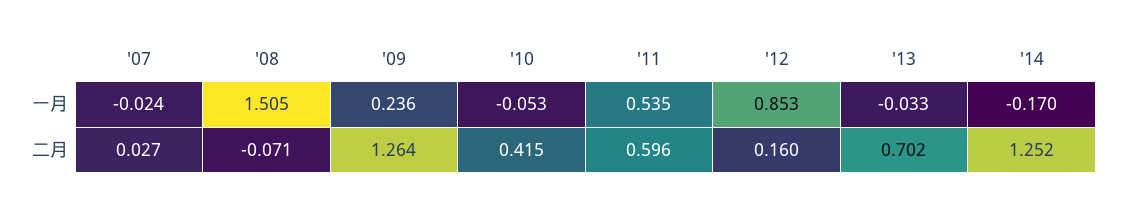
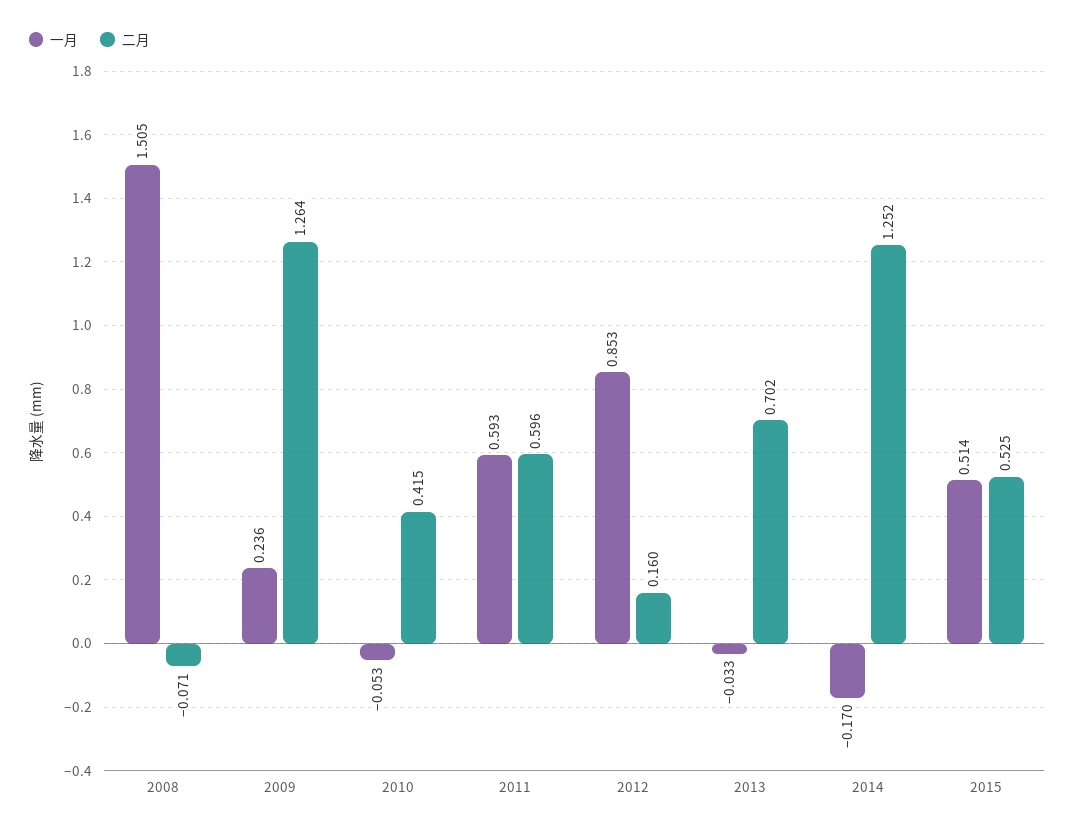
一月, '07: -0.024 -> none
一月, '11: 0.535 -> 0.593
二月, '07: 0.027 -> none
一月, 2015: none -> 0.514
二月, 2015: none -> 0.525

